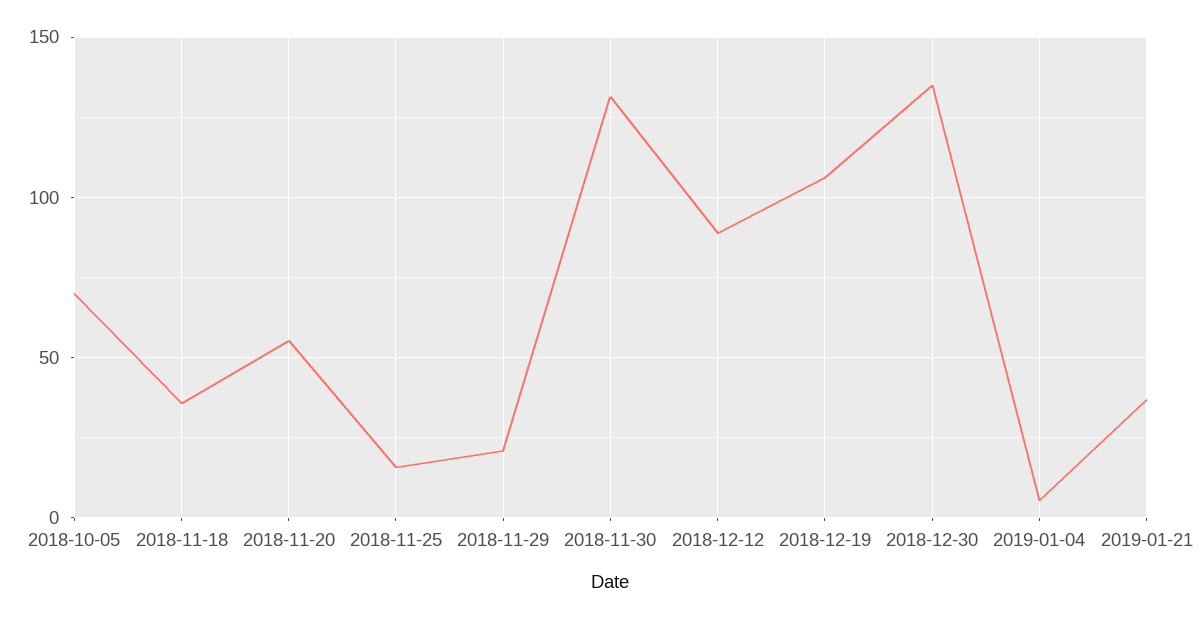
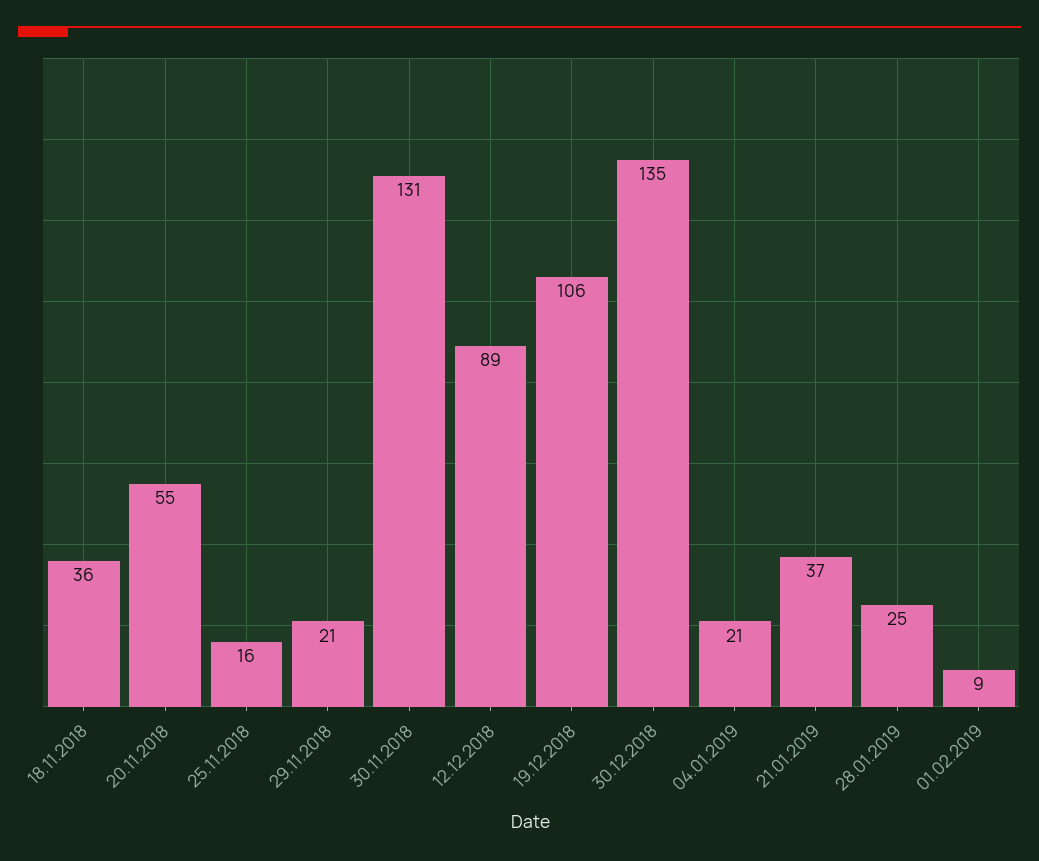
2018-10-05: 70 -> none
2019-01-04: 5 -> 21
28.01.2019: none -> 25
01.02.2019: none -> 9

